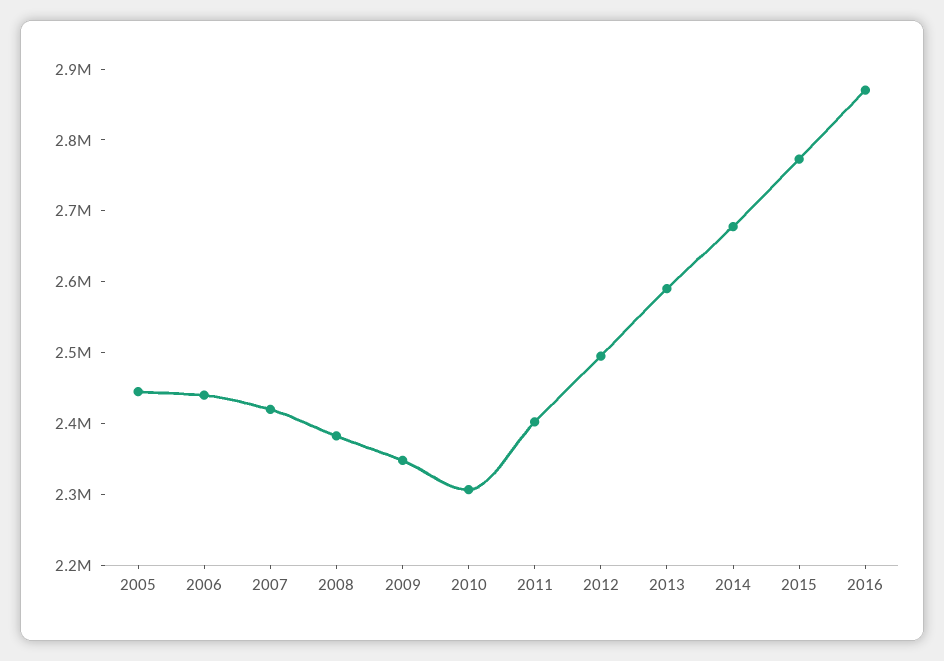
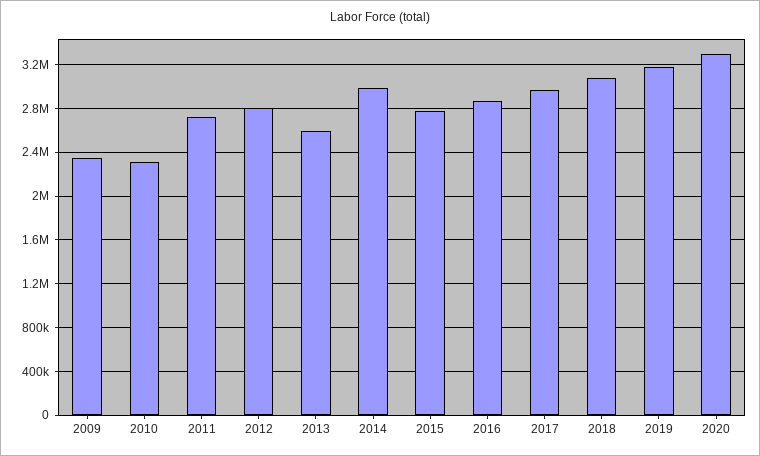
2005: 2440000 -> none
2006: 2440000 -> none
2007: 2420000 -> none
2008: 2380000 -> none
2011: 2400000 -> 2700000
2012: 2500000 -> 2800000
2014: 2680000 -> 3000000
2017: none -> 3000000
2018: none -> 3100000
2019: none -> 3200000
2020: none -> 3300000

